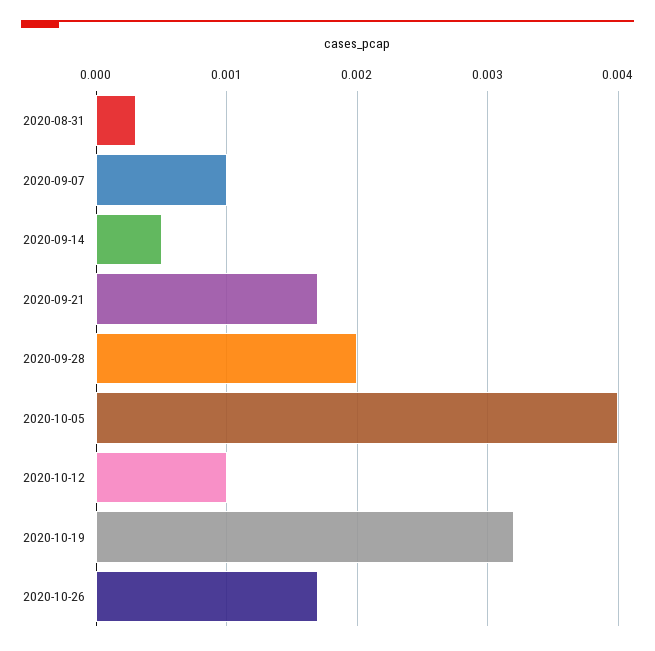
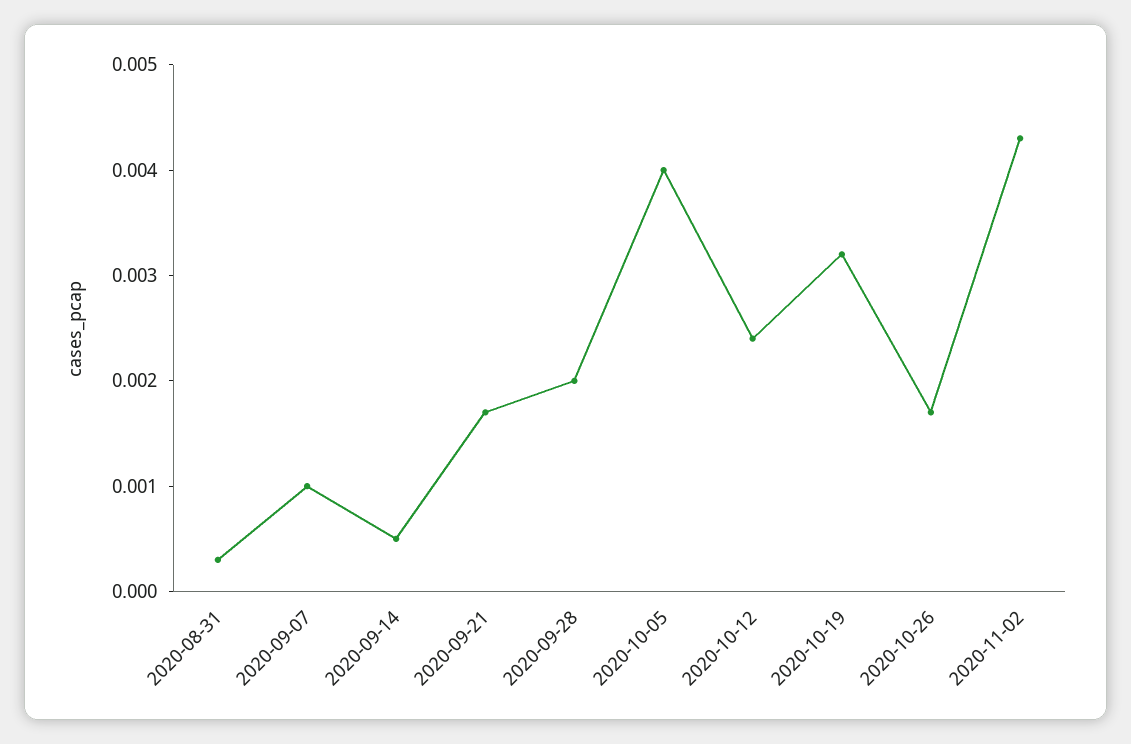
2020-10-12: 0.001 -> 0.0024
2020-11-02: none -> 0.0043

